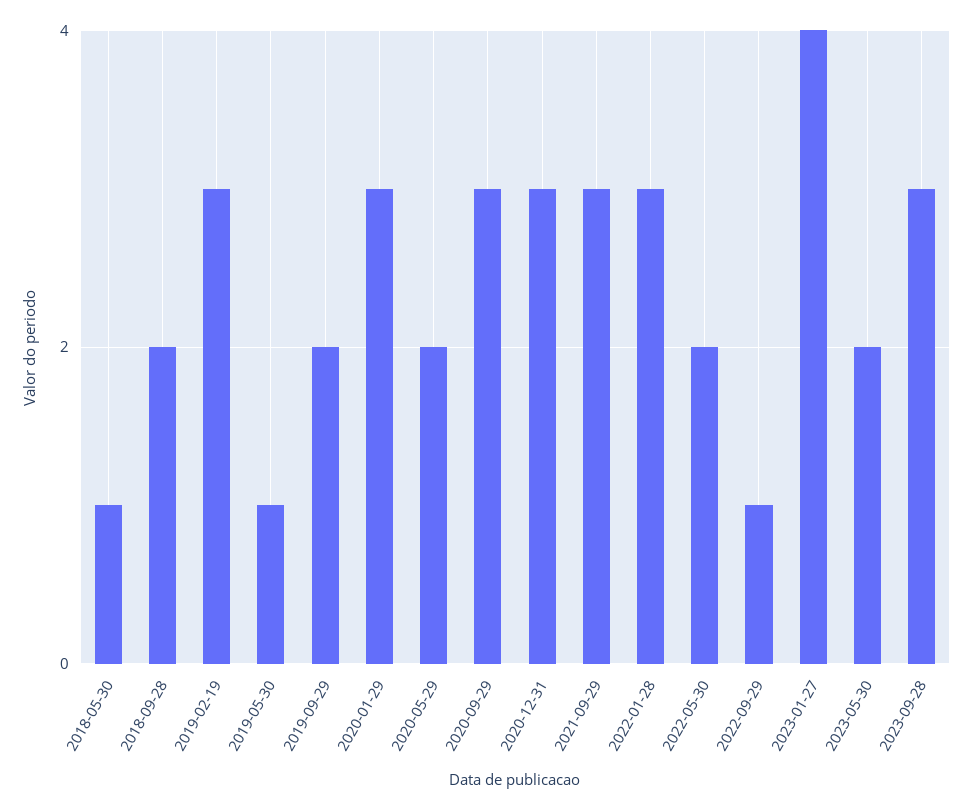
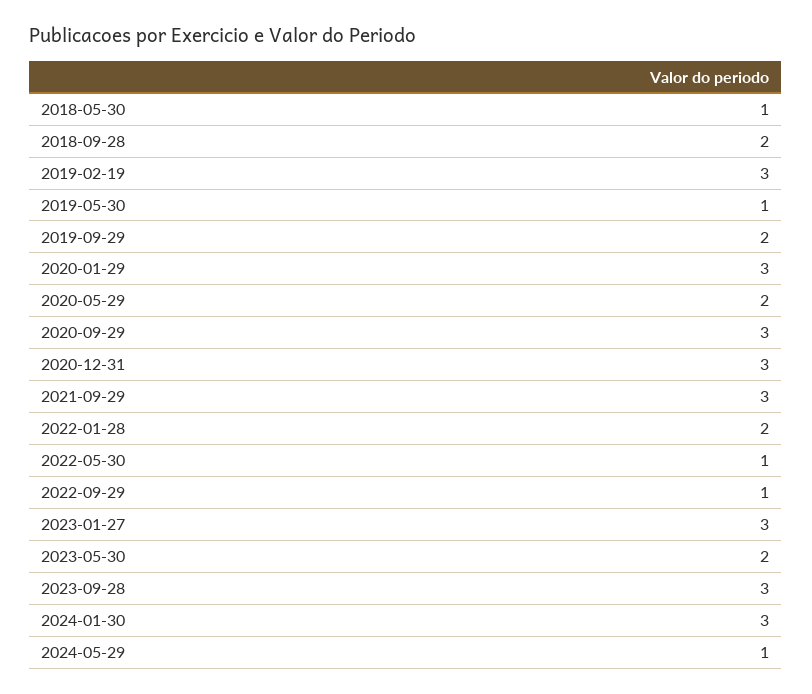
2022-01-28: 3 -> 2
2022-05-30: 2 -> 1
2023-01-27: 4 -> 3
2024-01-30: none -> 3
2024-05-29: none -> 1

